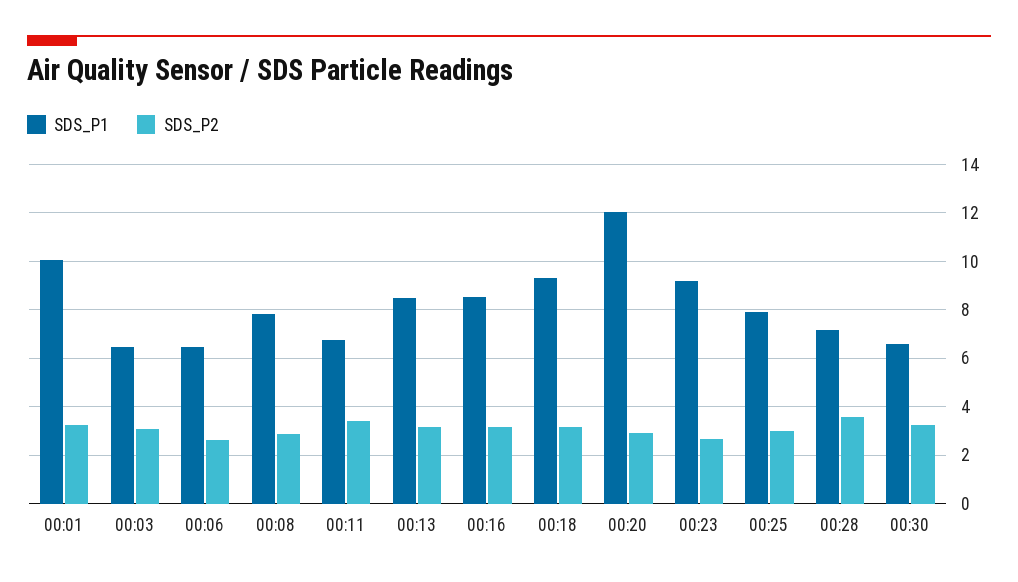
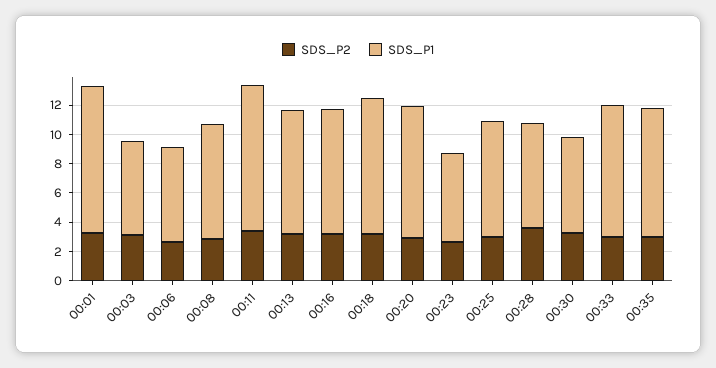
SDS_P1, 00:11: 6.75 -> 10
SDS_P1, 00:20: 12 -> 9
SDS_P1, 00:23: 9.25 -> 6
SDS_P2, 00:33: none -> 3
SDS_P1, 00:33: none -> 9
SDS_P2, 00:35: none -> 3
SDS_P1, 00:35: none -> 9

